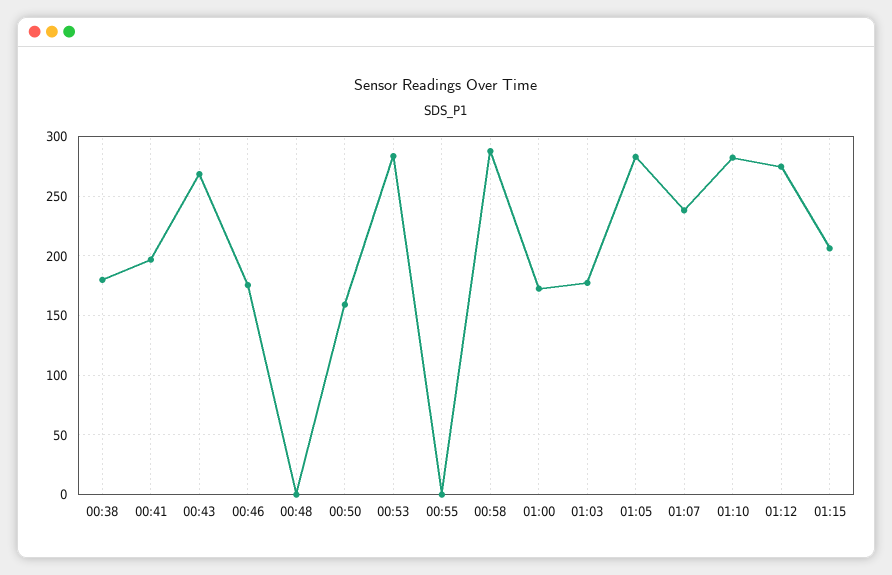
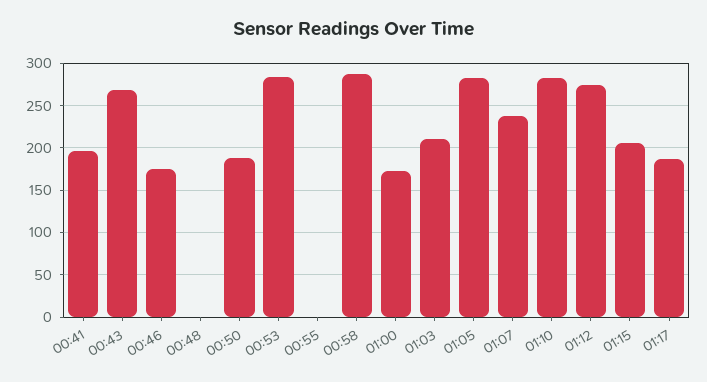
00:38: 180 -> none
00:50: 160 -> 190
01:03: 180 -> 210
01:17: none -> 190

